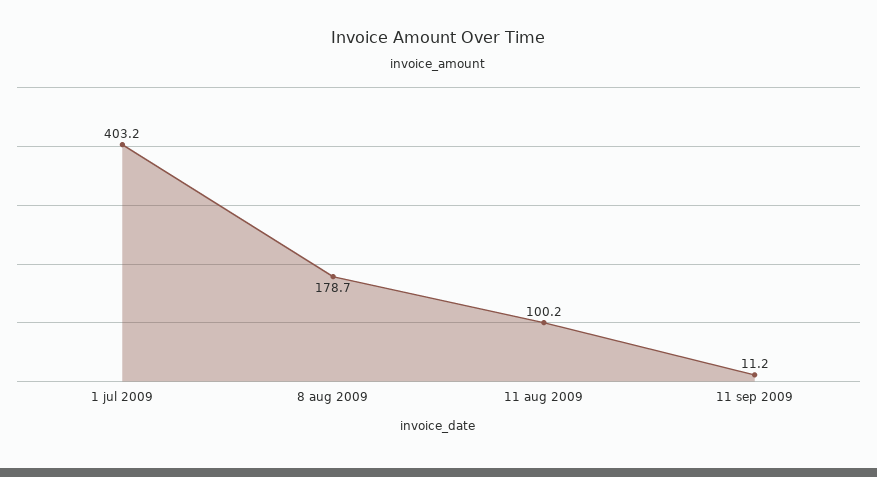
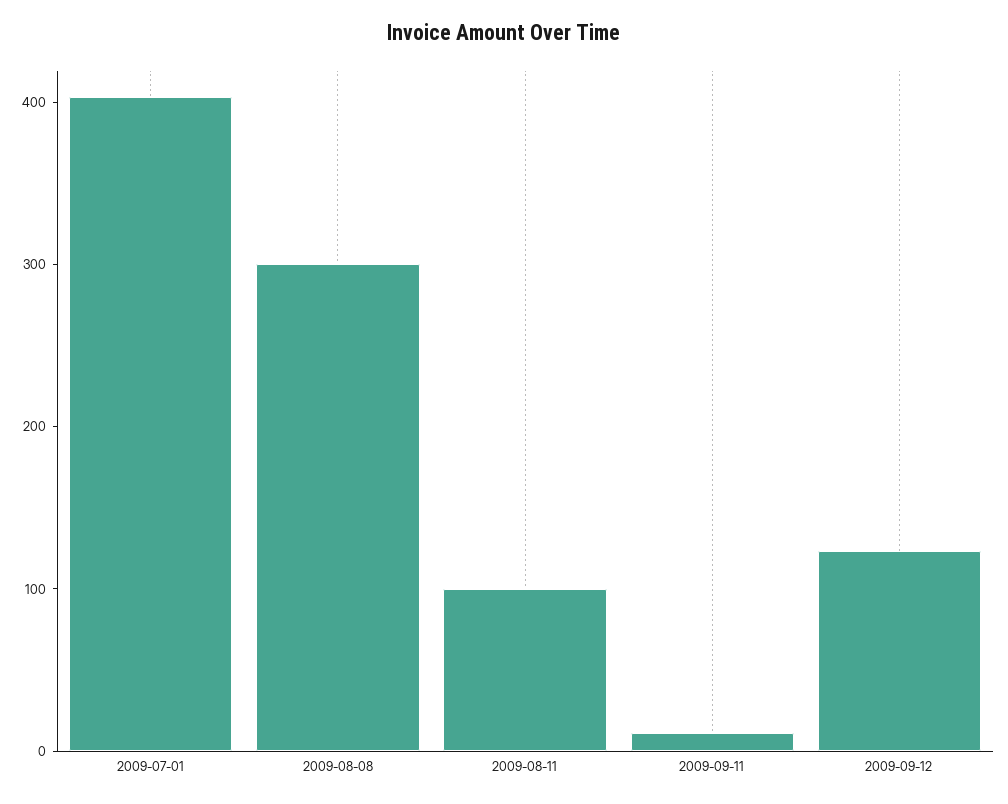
8 aug 2009: 178.7 -> 300
2009-09-12: none -> 120

